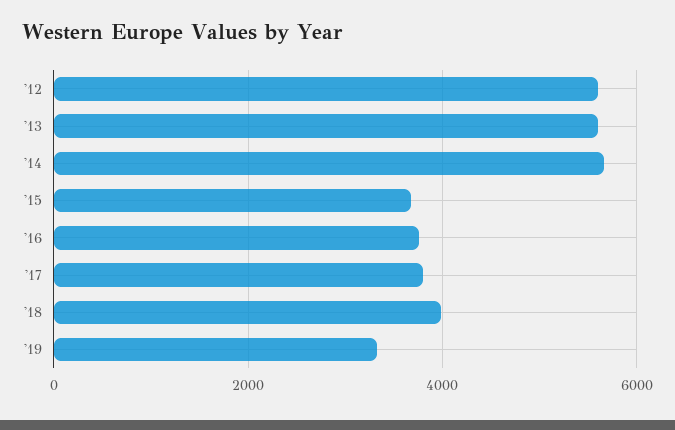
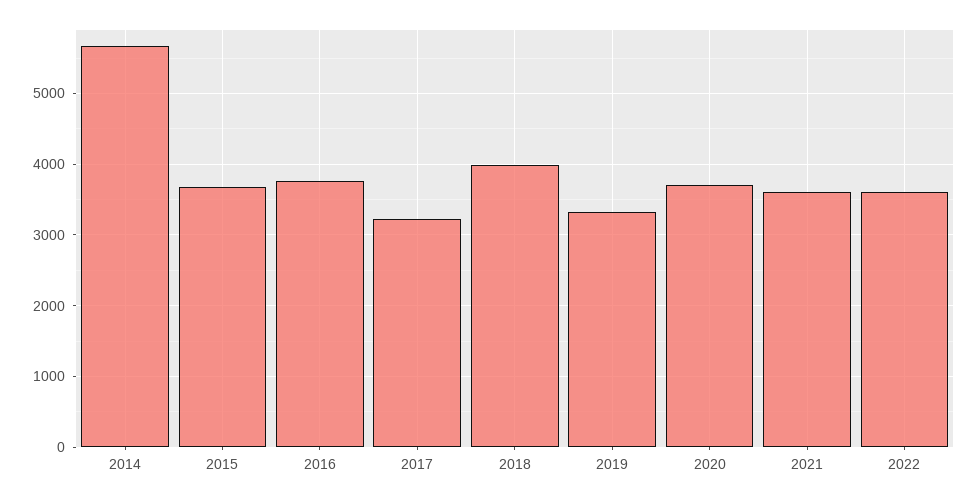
'12: 5600 -> none
'13: 5600 -> none
'17: 3800 -> 3200
2020: none -> 3700
2021: none -> 3600
2022: none -> 3600

